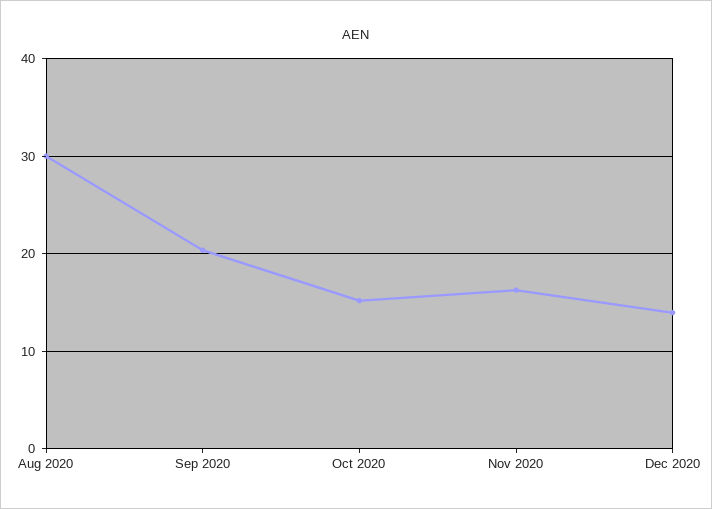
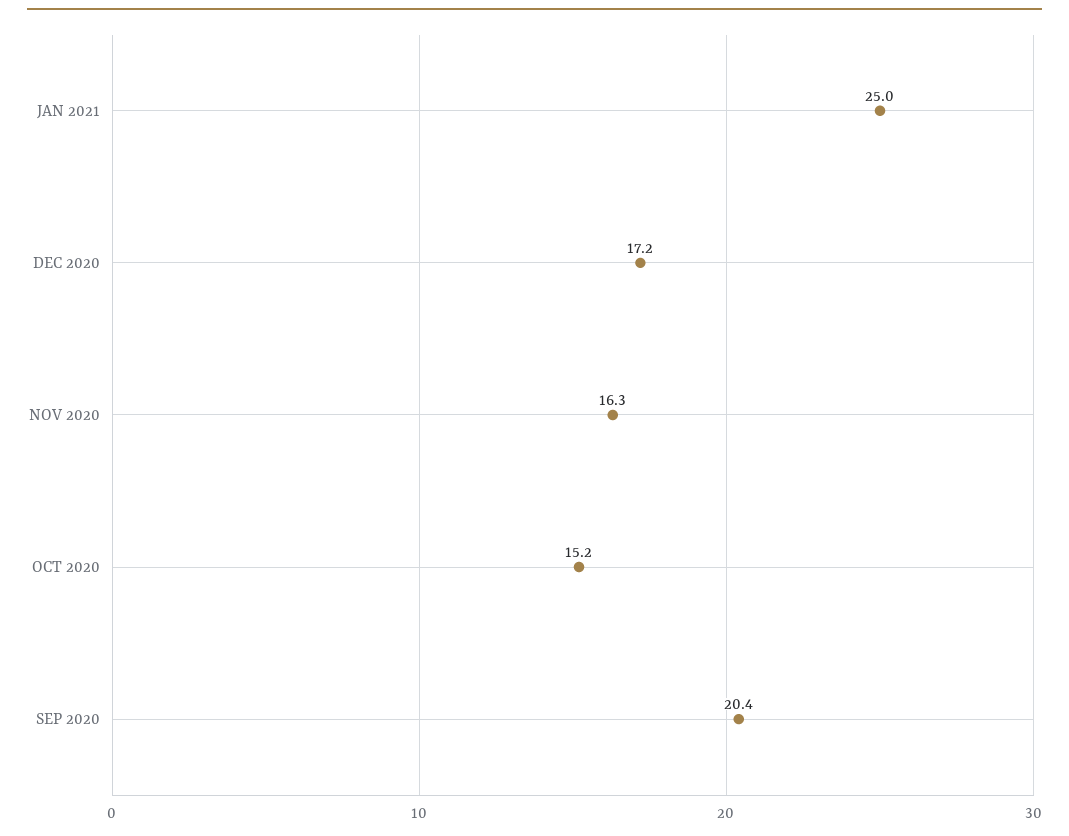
Aug 2020: 30 -> none
Dec 2020: 14 -> 17.2
JAN 2021: none -> 25

